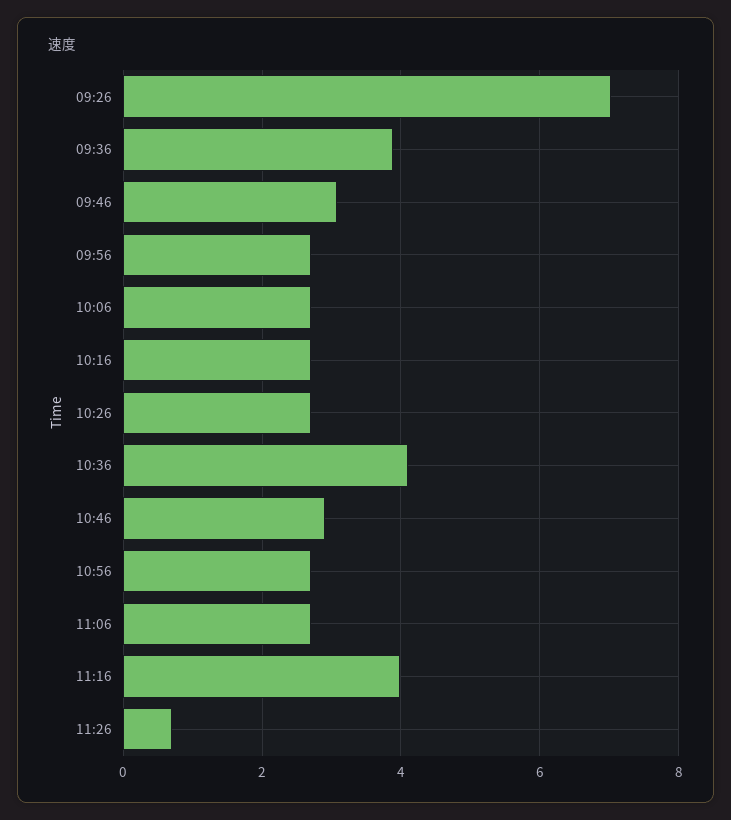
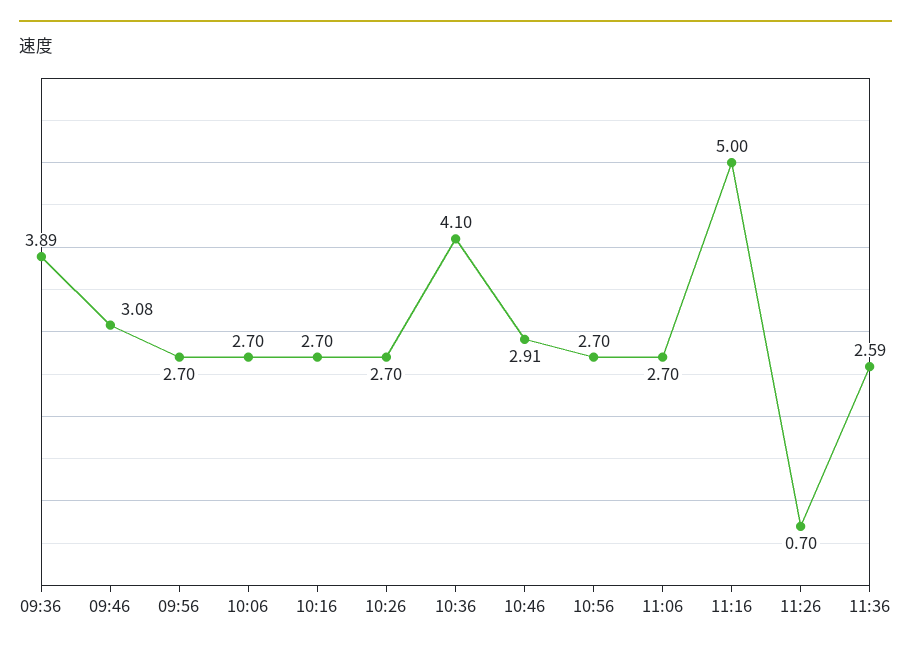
09:26: 7 -> none
11:16: 4 -> 5
11:36: none -> 2.59

